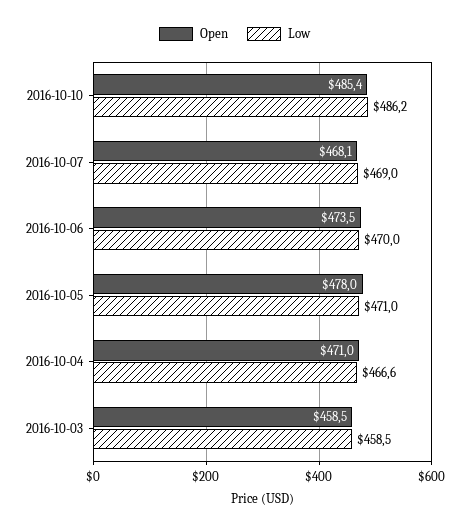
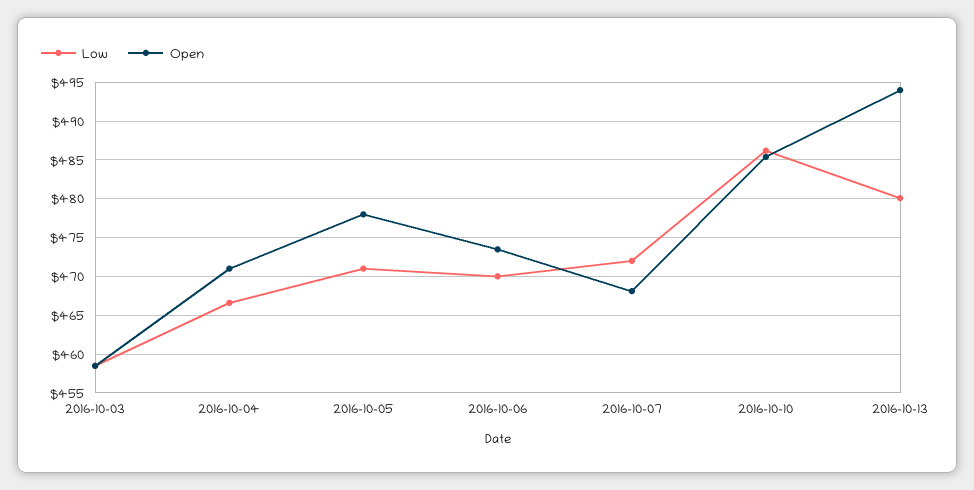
Low, 2016-10-07: 469 -> 472
Low, 2016-10-13: none -> 480
Open, 2016-10-13: none -> 494

